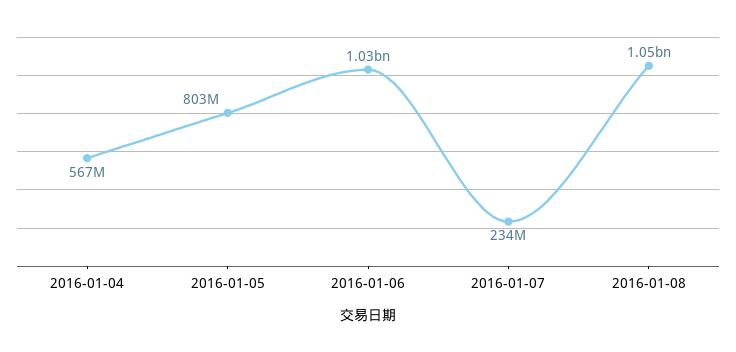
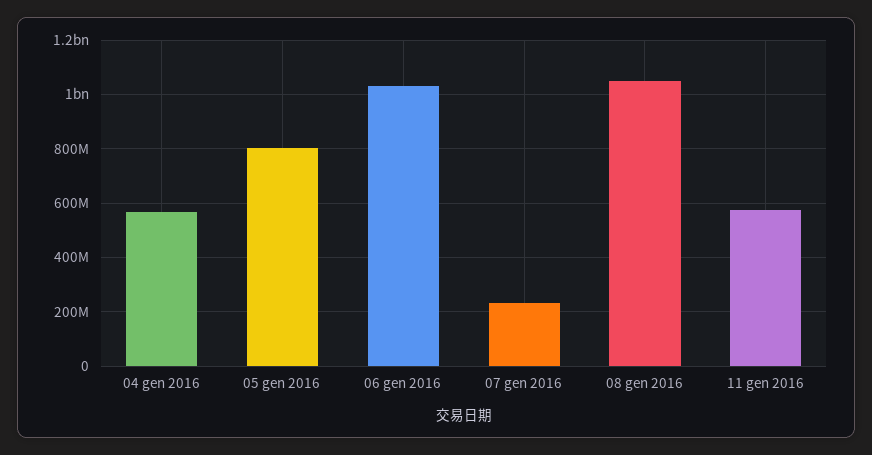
11 gen 2016: none -> 575000000

